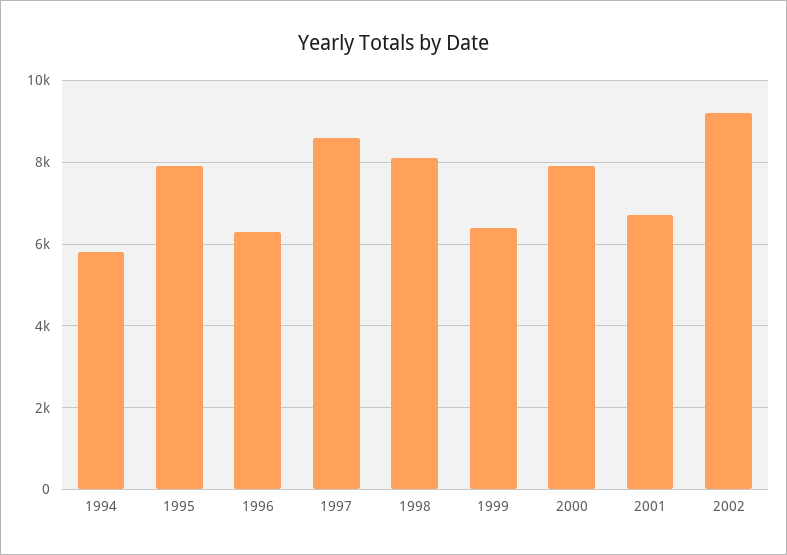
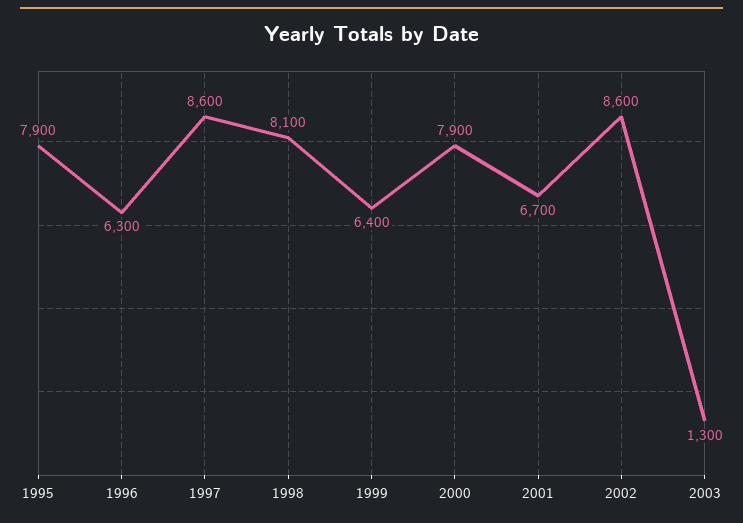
1994: 5800 -> none
2002: 9200 -> 8600
2003: none -> 1300

